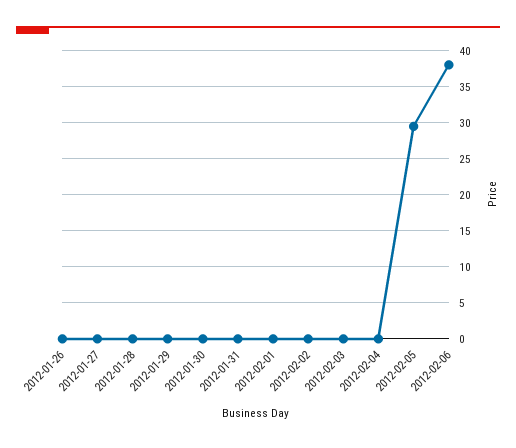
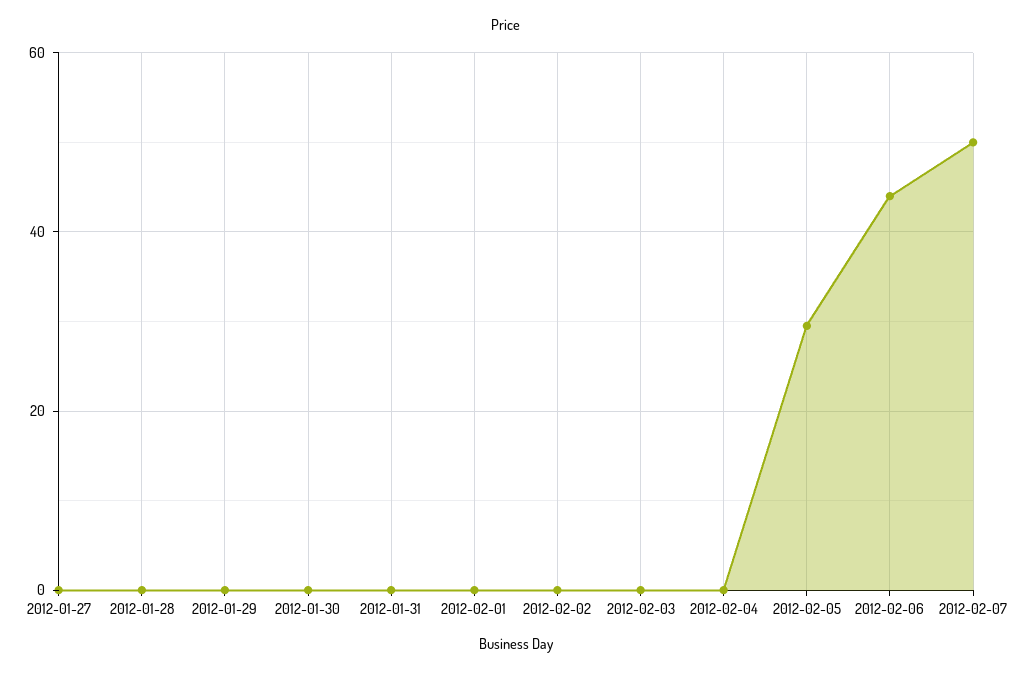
2012-01-26: 0 -> none
2012-02-06: 38 -> 44
2012-02-07: none -> 50

